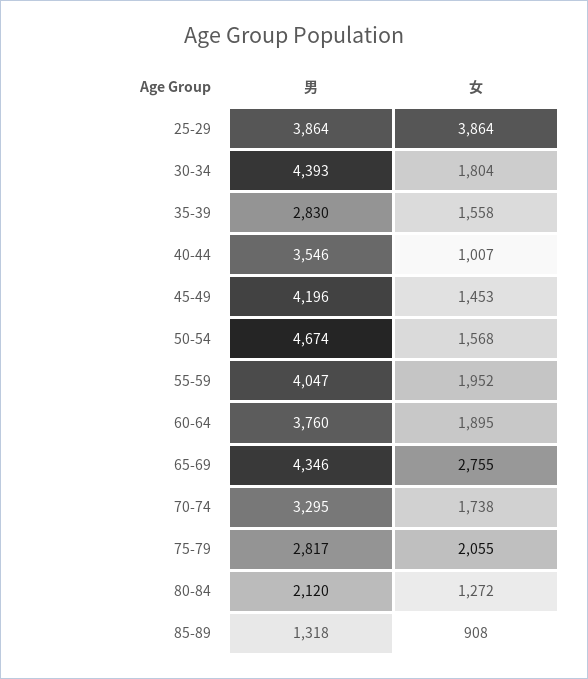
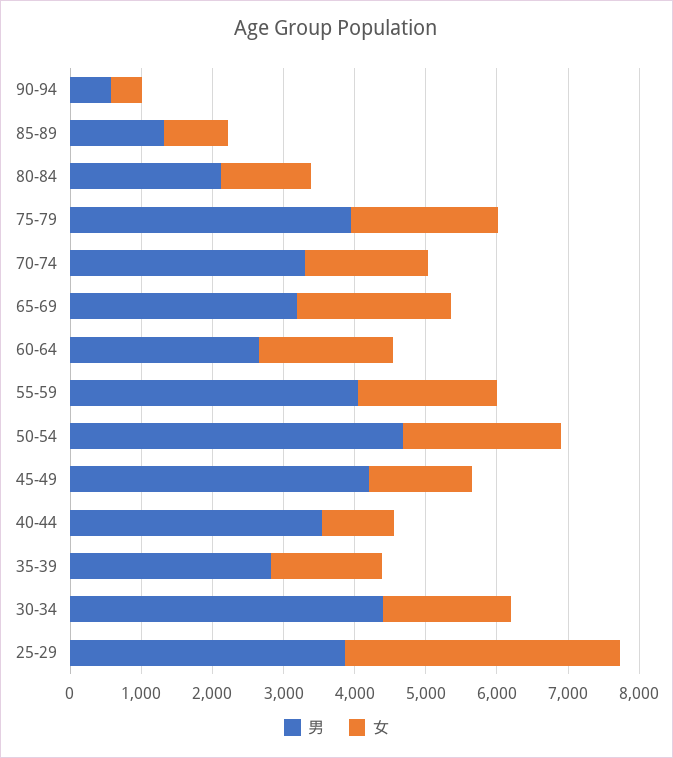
女, 50-54: 1568 -> 2200
男, 60-64: 3760 -> 2600
男, 65-69: 4346 -> 3200
女, 65-69: 2755 -> 2200
男, 75-79: 2817 -> 4000
男, 90-94: none -> 600
女, 90-94: none -> 400

